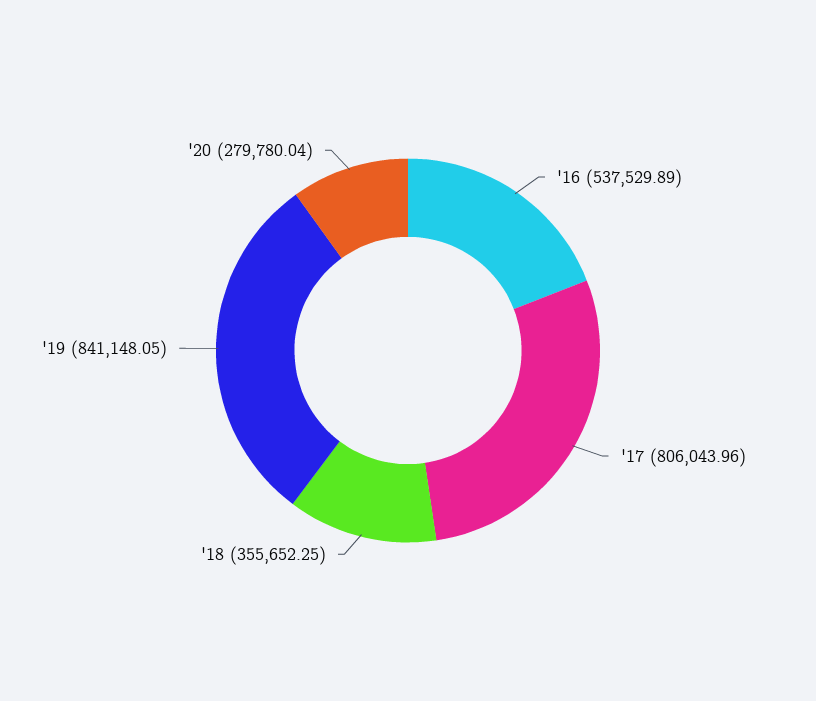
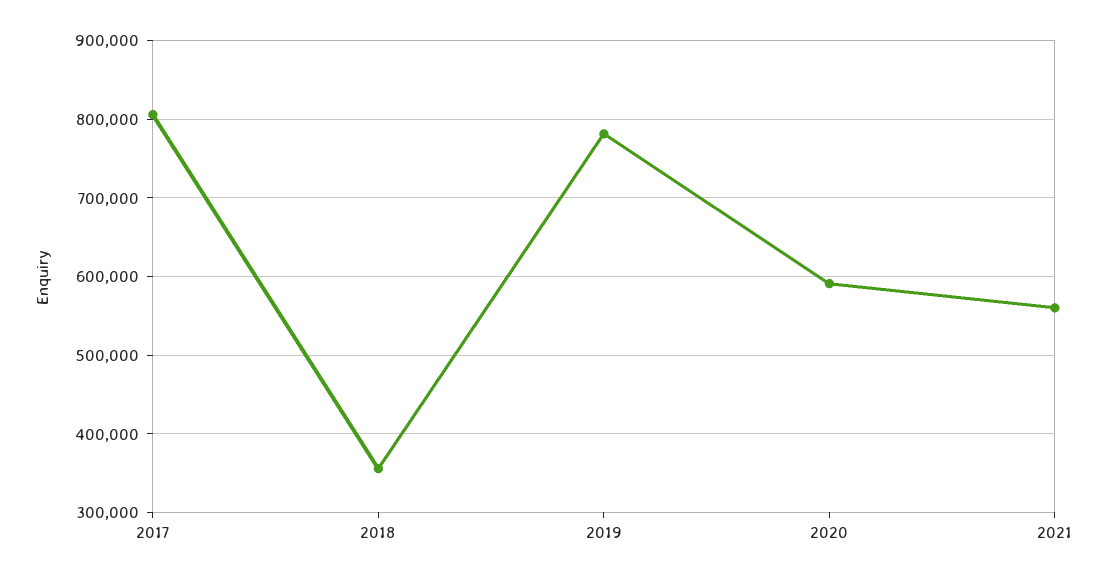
'16: 537529.89 -> none
'19: 841148.05 -> 780000
'20: 279780.04 -> 590000
2021: none -> 560000

